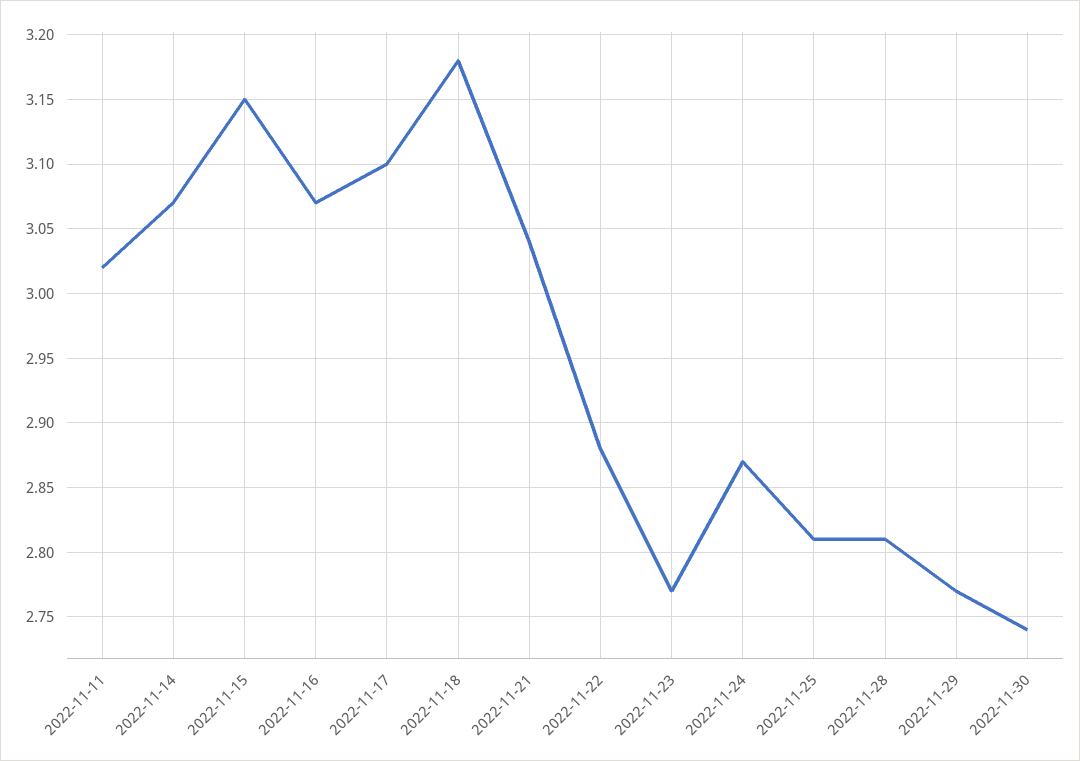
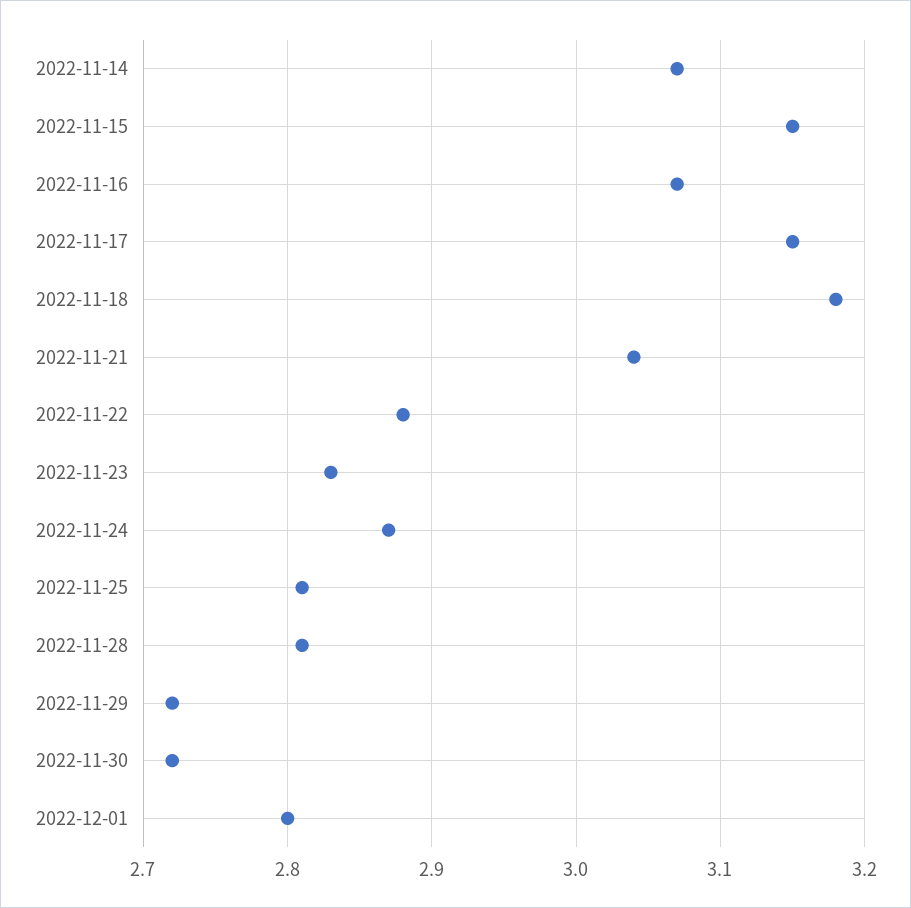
2022-11-11: 3.02 -> none
2022-11-17: 3.1 -> 3.15
2022-11-23: 2.77 -> 2.83
2022-11-29: 2.77 -> 2.72
2022-11-30: 2.74 -> 2.72
2022-12-01: none -> 2.8

